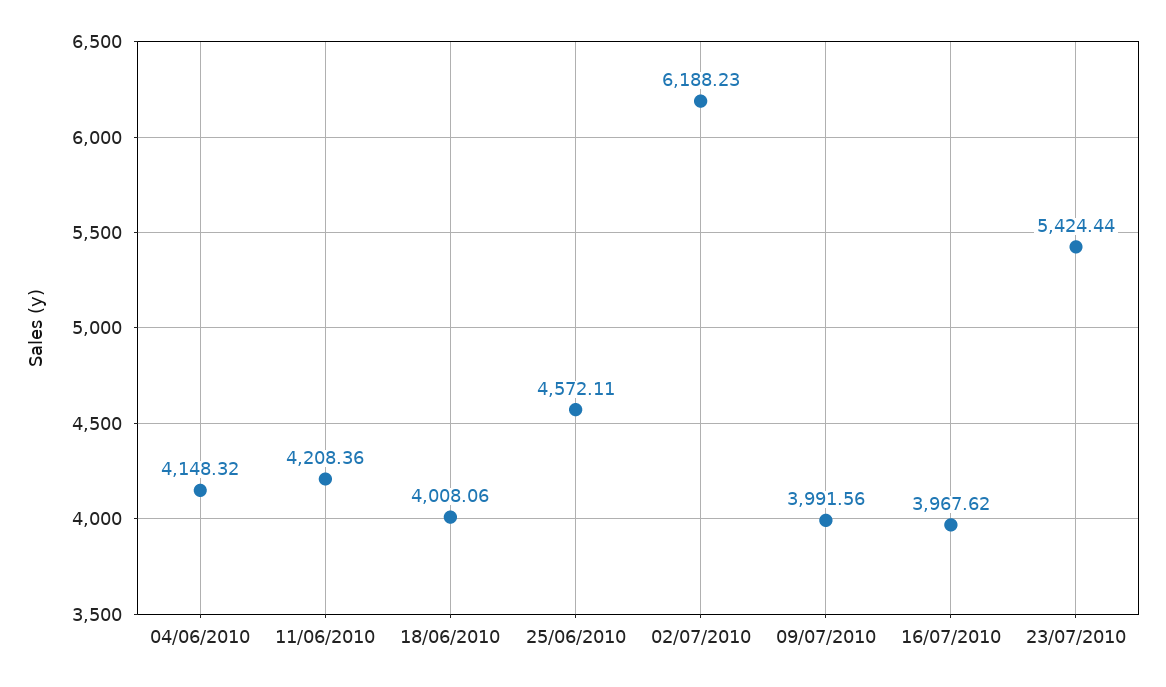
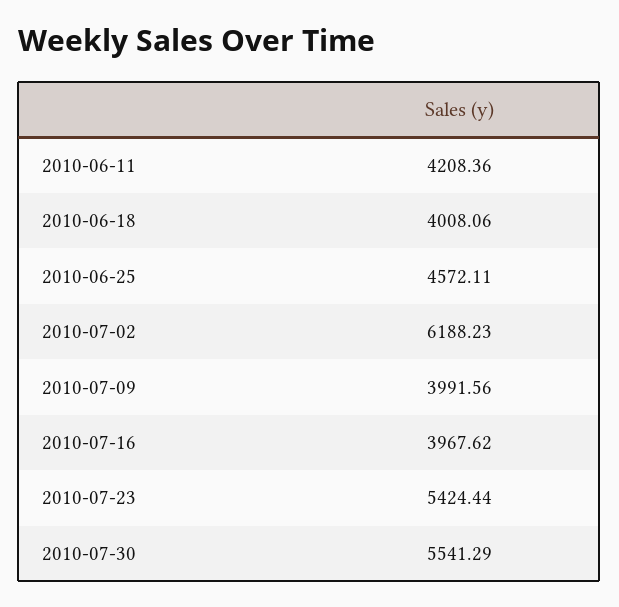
04/06/2010: 4148.32 -> none
2010-07-30: none -> 5541.29

